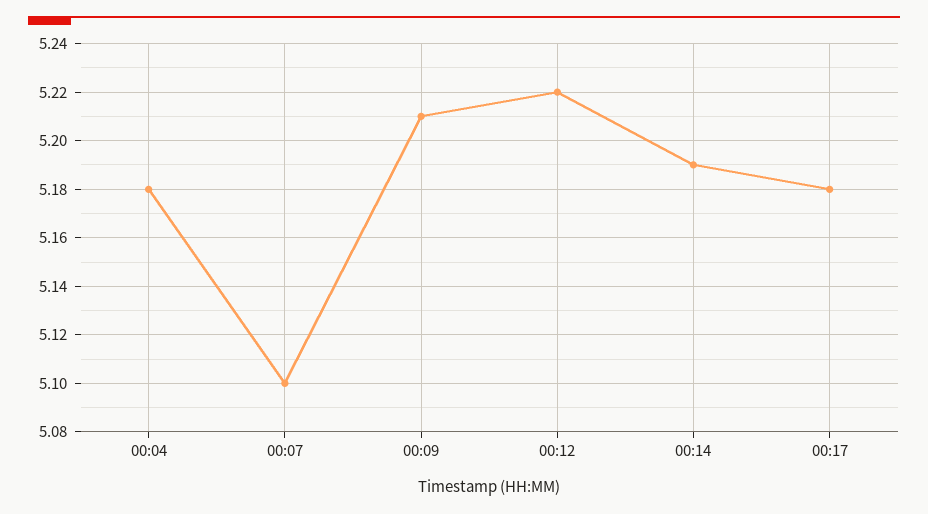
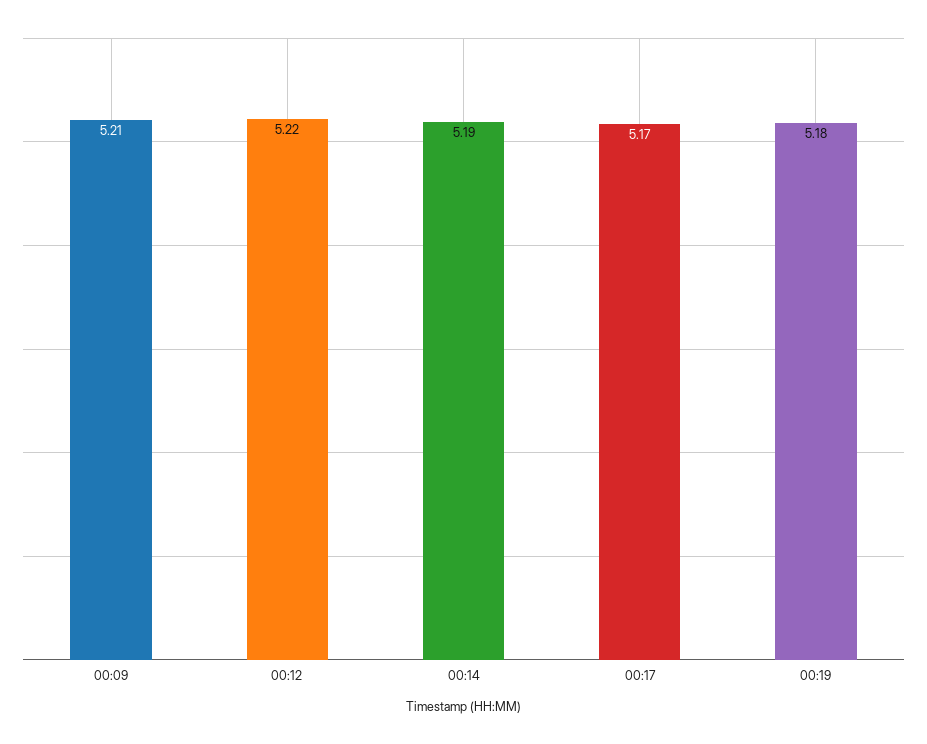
00:04: 5.18 -> none
00:07: 5.1 -> none
00:17: 5.18 -> 5.17
00:19: none -> 5.18

